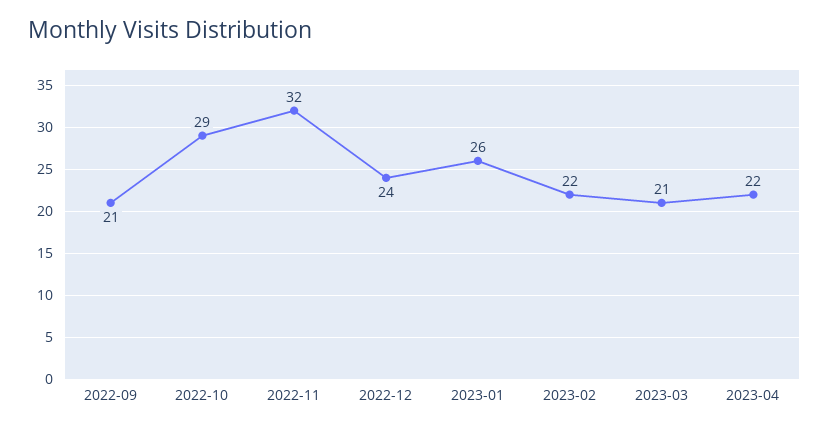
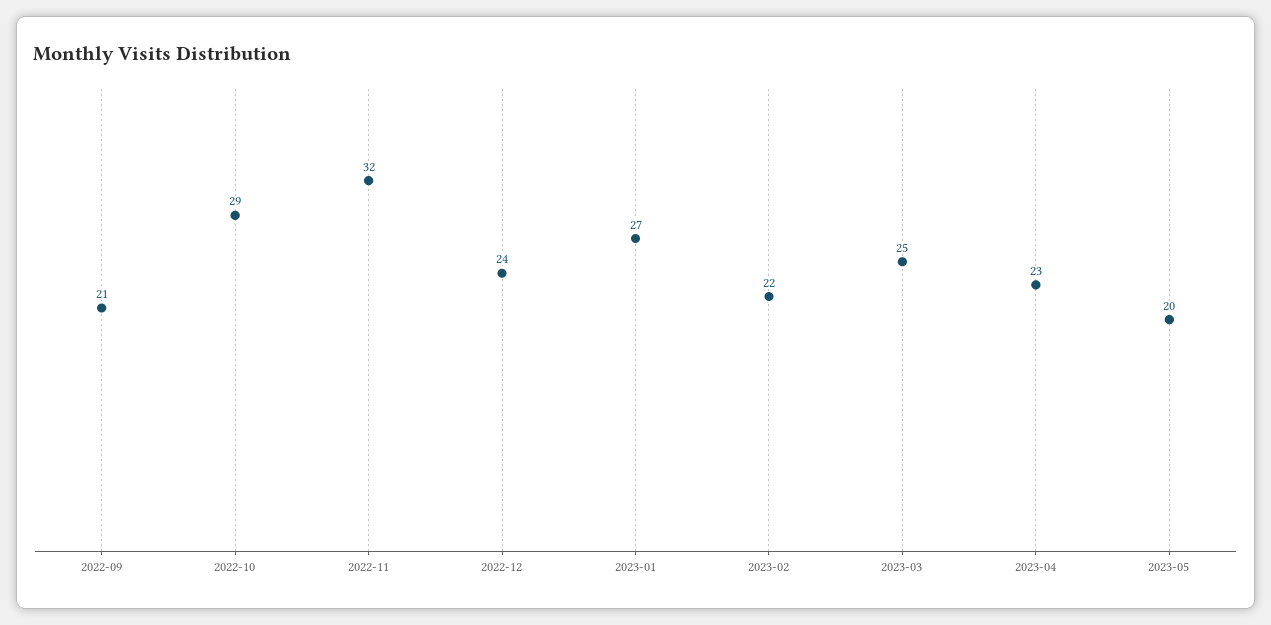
2023-01: 26 -> 27
2023-03: 21 -> 25
2023-04: 22 -> 23
2023-05: none -> 20

